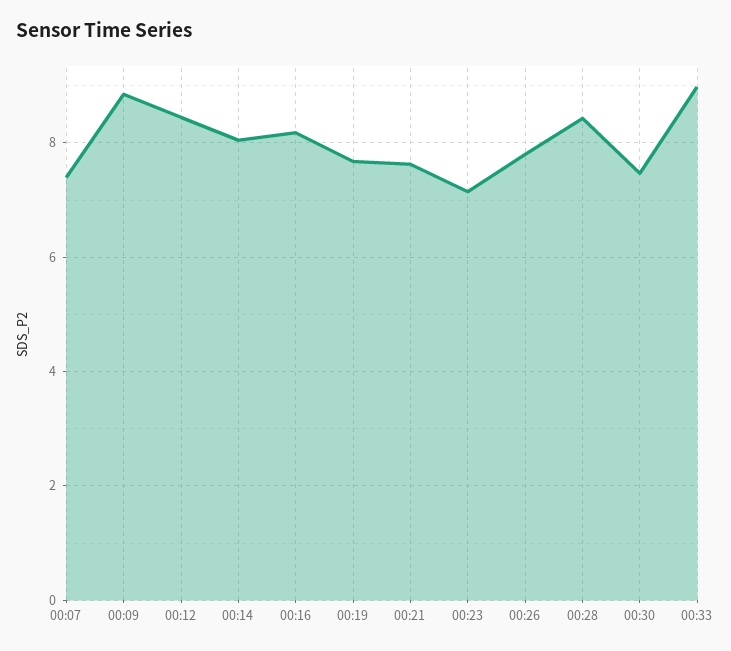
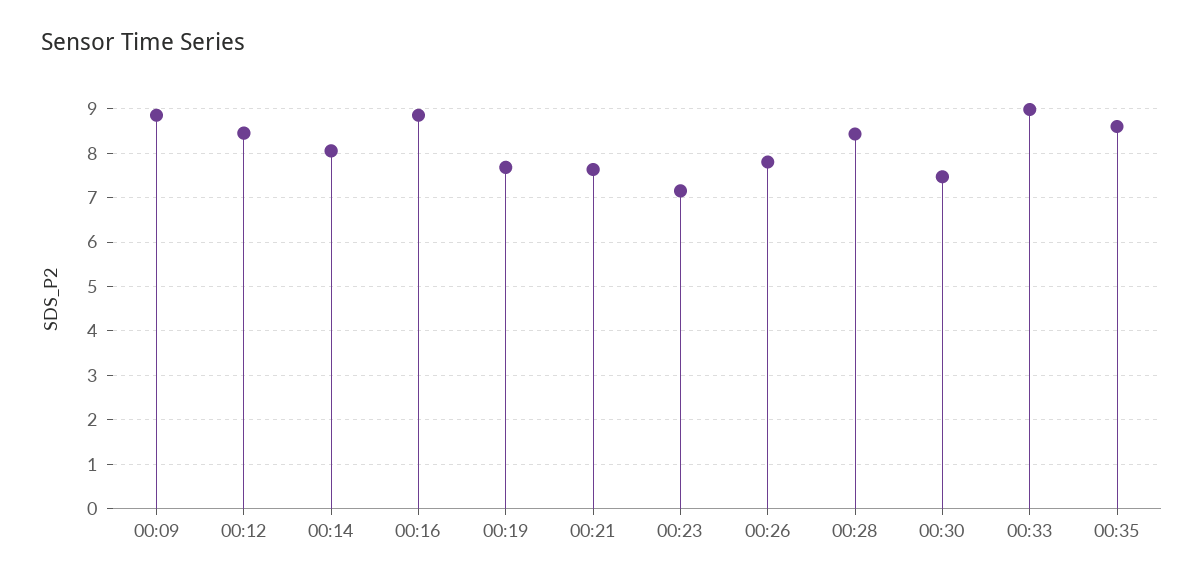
00:07: 7.4 -> none
00:16: 8.2 -> 8.8
00:35: none -> 8.6

